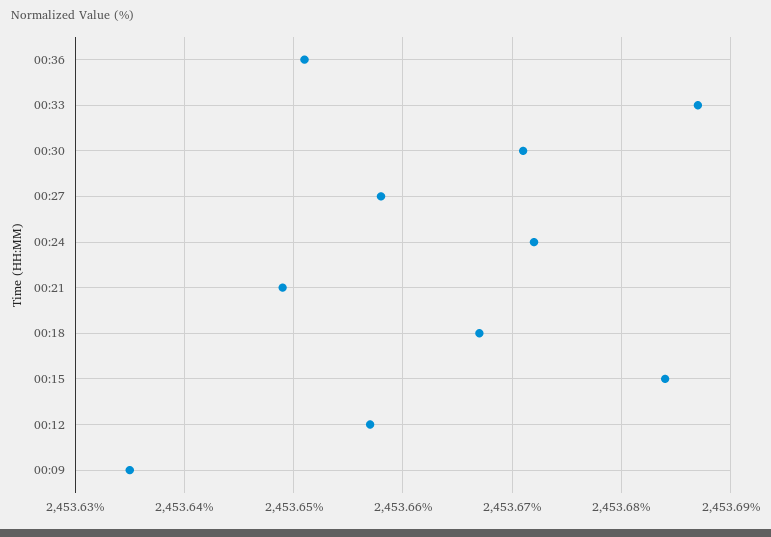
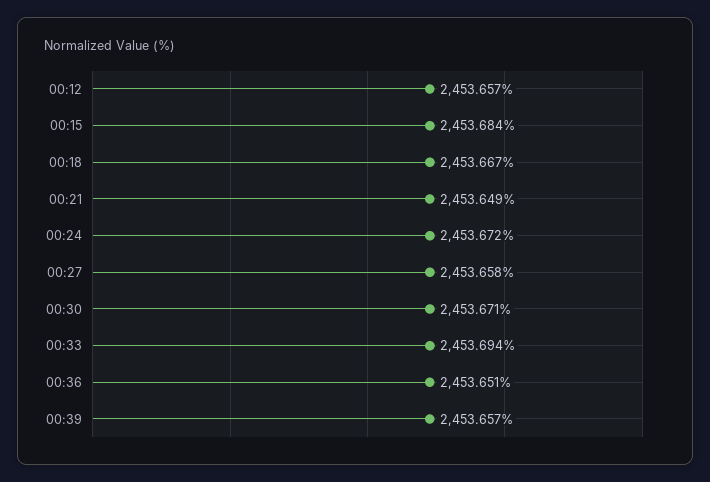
00:33: 2453.687 -> 2453.694
00:09: 2453.635 -> none
00:39: none -> 2453.657

